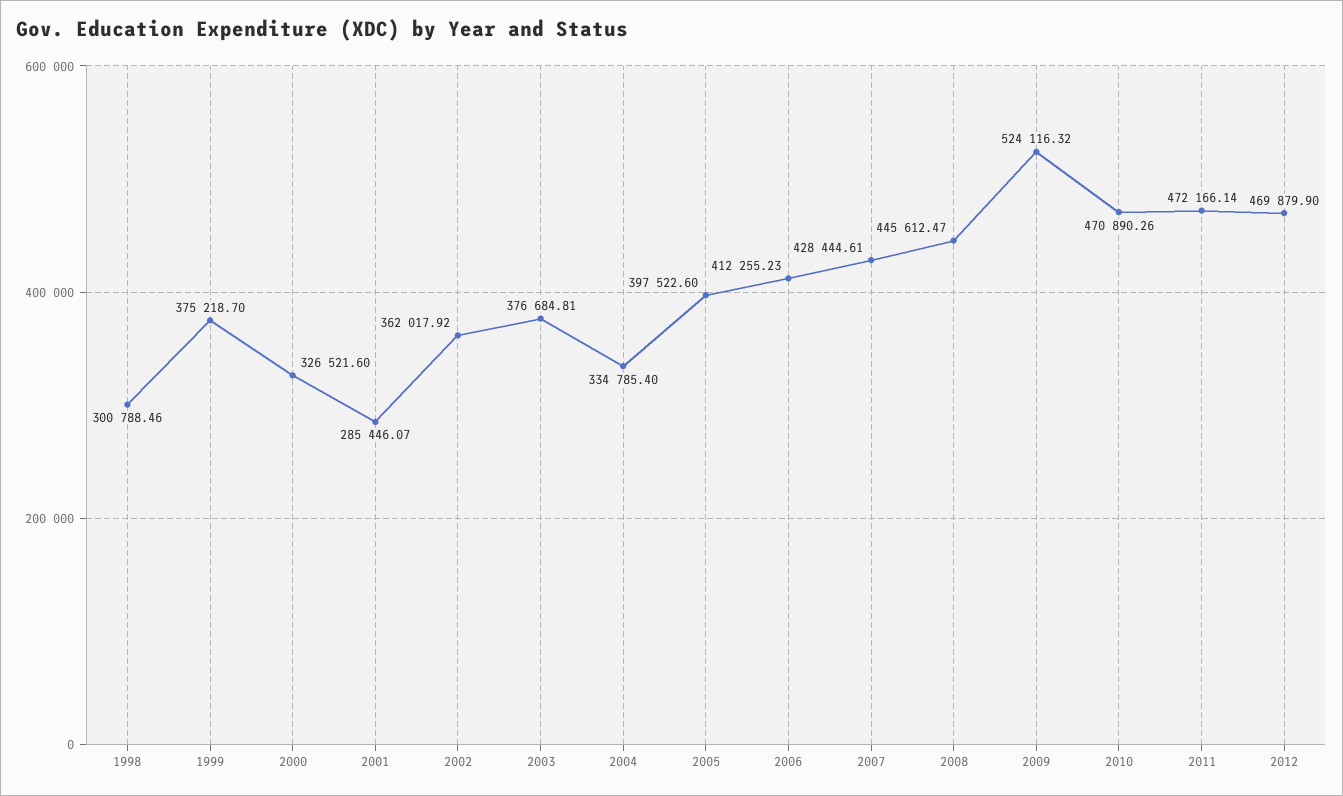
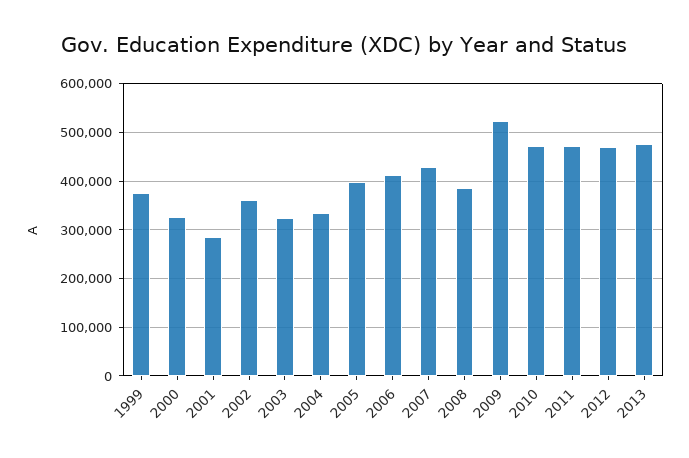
1998: 300788.46 -> none
2003: 376684.81 -> 320000
2008: 445612.47 -> 380000
2013: none -> 480000

